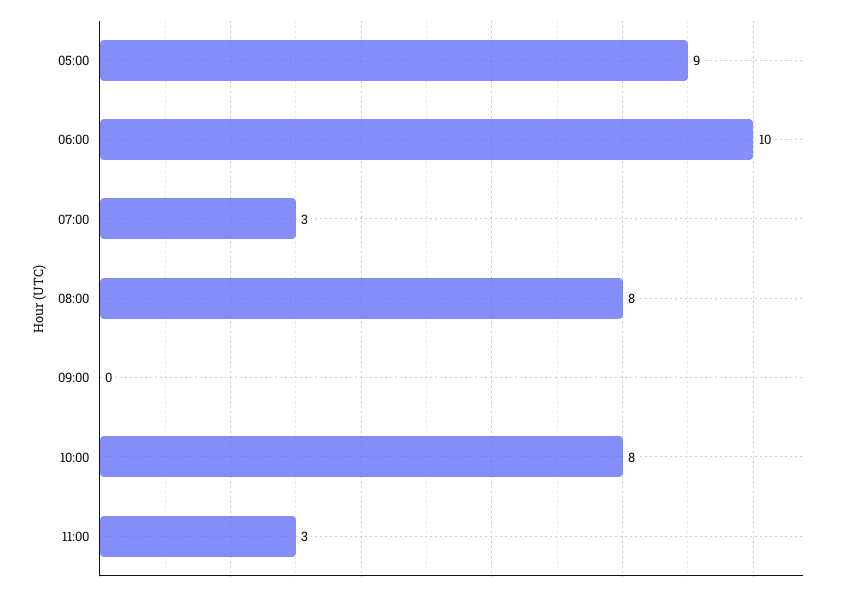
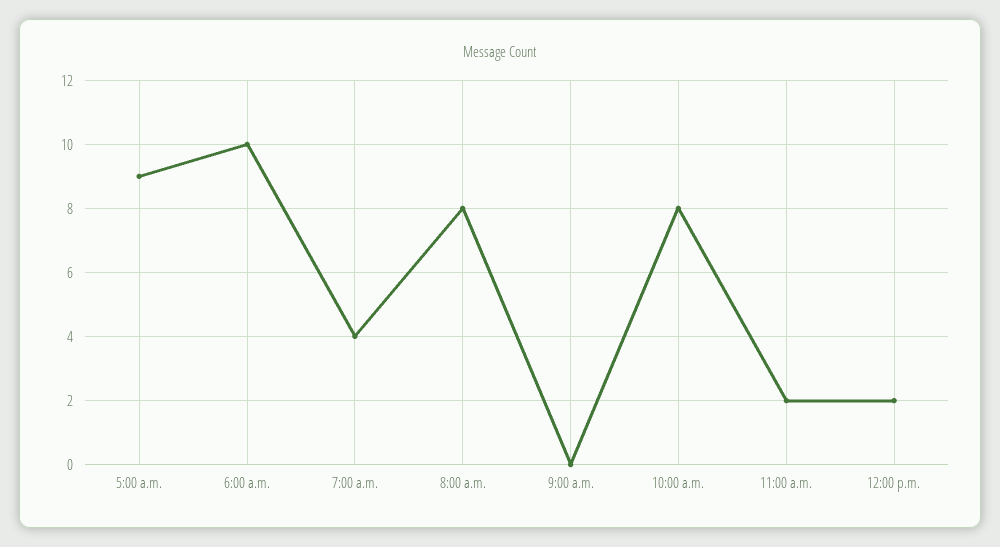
07:00: 3 -> 4
11:00: 3 -> 2
12:00 p.m.: none -> 2

